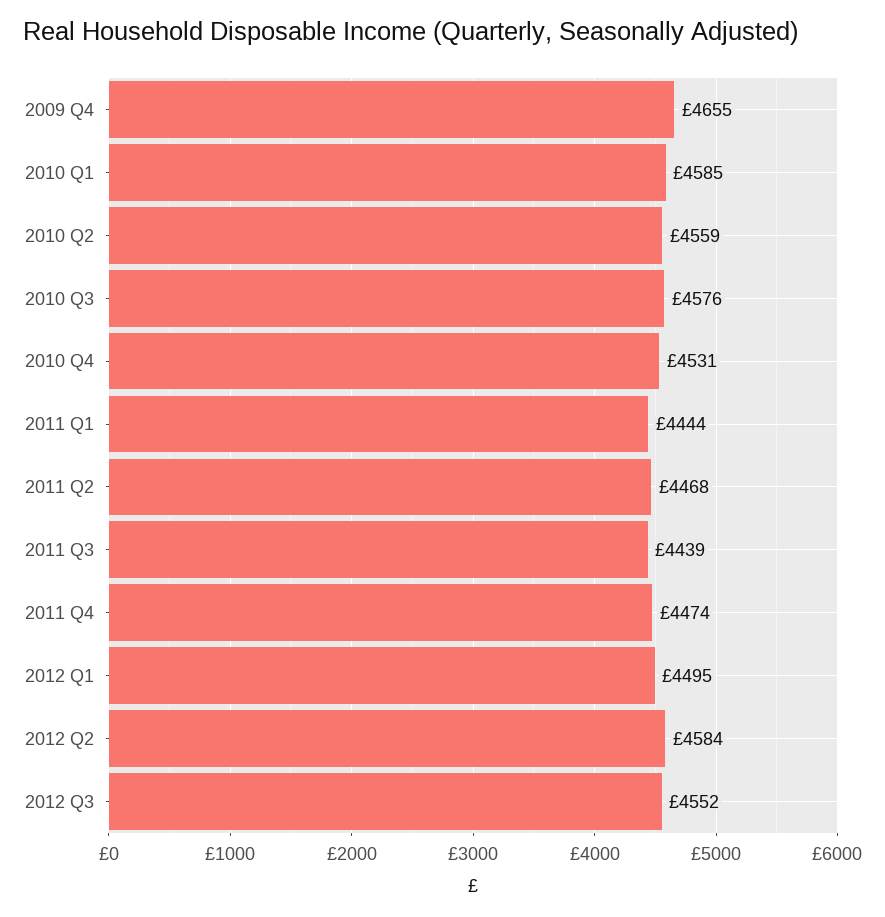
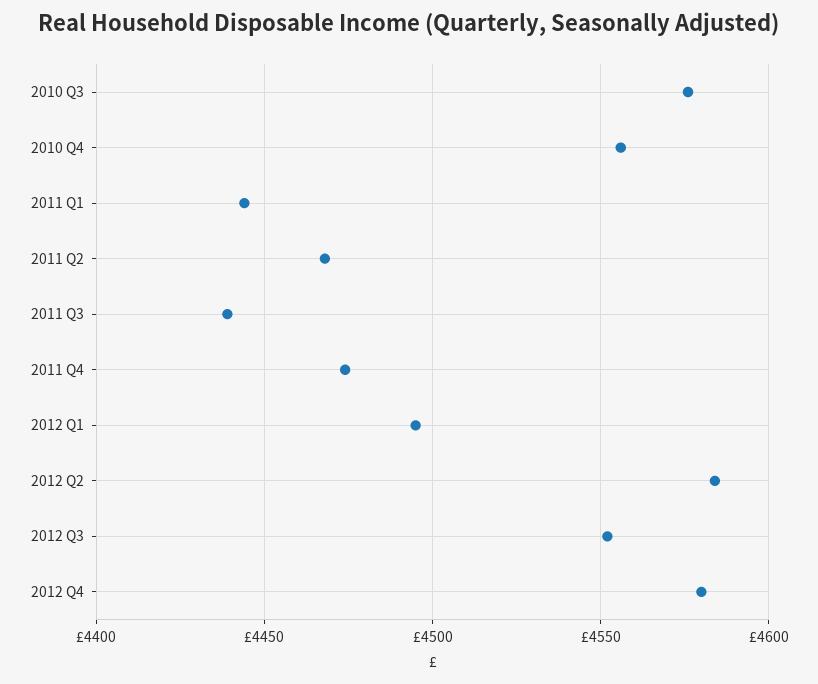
2009 Q4: 4655 -> none
2010 Q1: 4585 -> none
2010 Q2: 4559 -> none
2010 Q4: 4531 -> 4555
2012 Q4: none -> 4580

